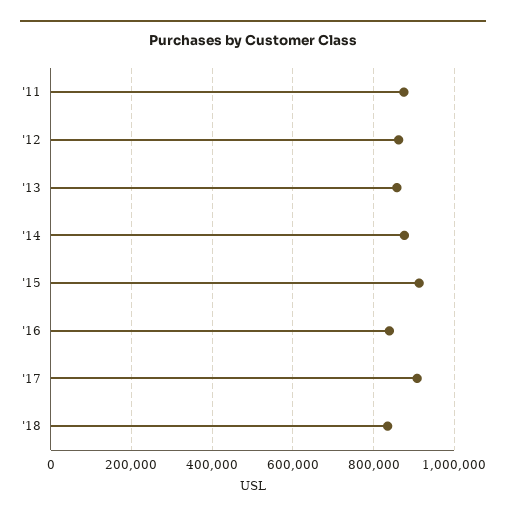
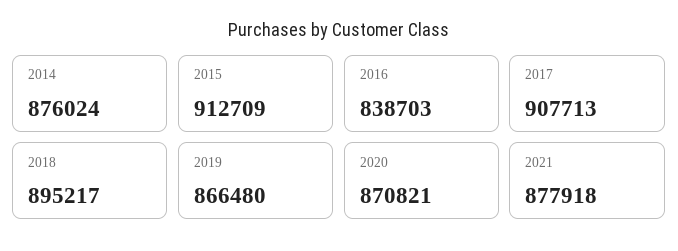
'11: 880000 -> none
'12: 860000 -> none
'13: 860000 -> none
'18: 840000 -> 895217
2019: none -> 866480
2020: none -> 870821
2021: none -> 877918

